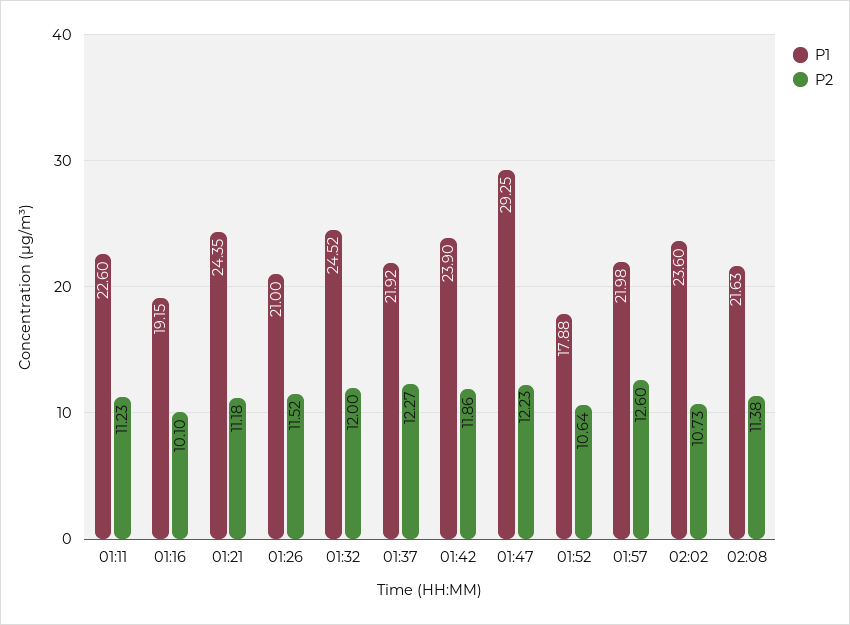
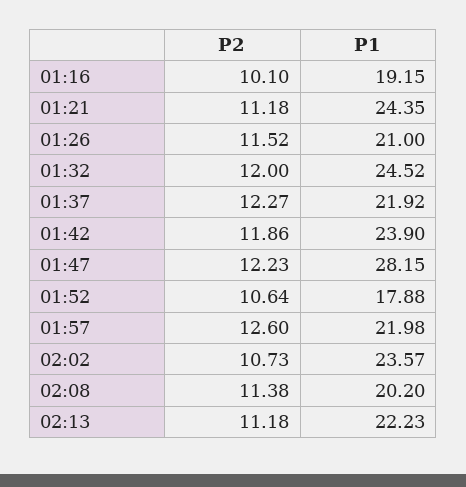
P1, 01:11: 22.6 -> none
P2, 01:11: 11.23 -> none
P1, 01:47: 29.25 -> 28.15
P1, 02:02: 23.6 -> 23.57
P1, 02:08: 21.63 -> 20.2
P2, 02:13: none -> 11.18
P1, 02:13: none -> 22.23

